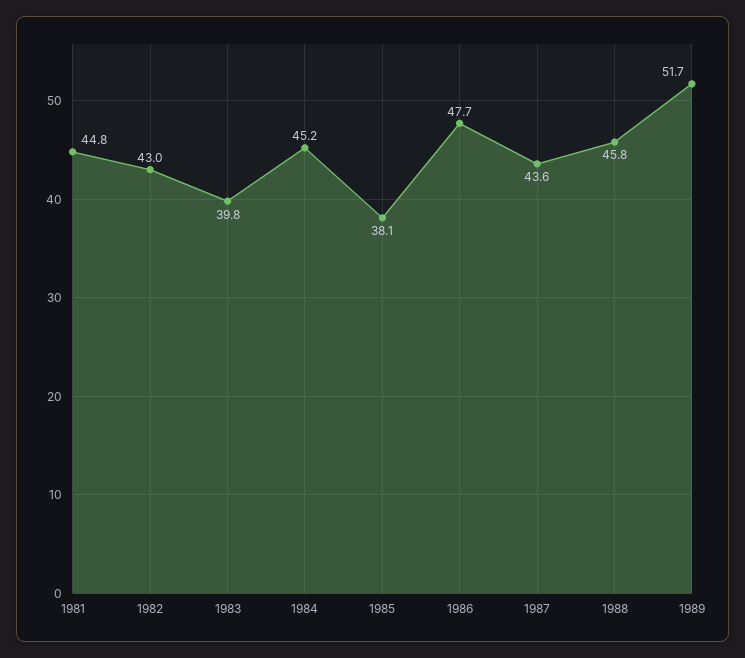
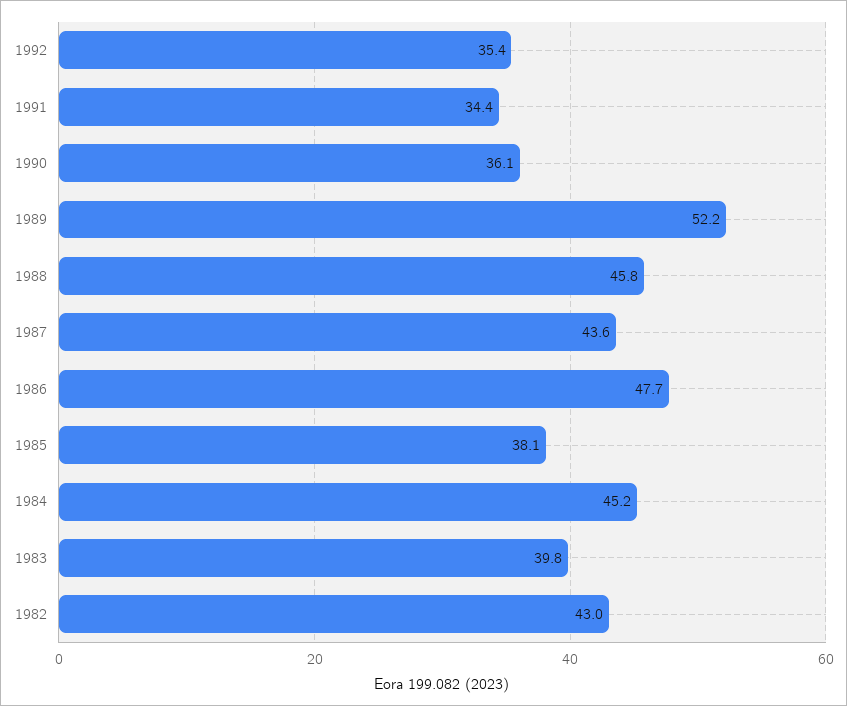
1981: 44.8 -> none
1989: 51.7 -> 52.2
1992: none -> 35.4
1991: none -> 34.4
1990: none -> 36.1

